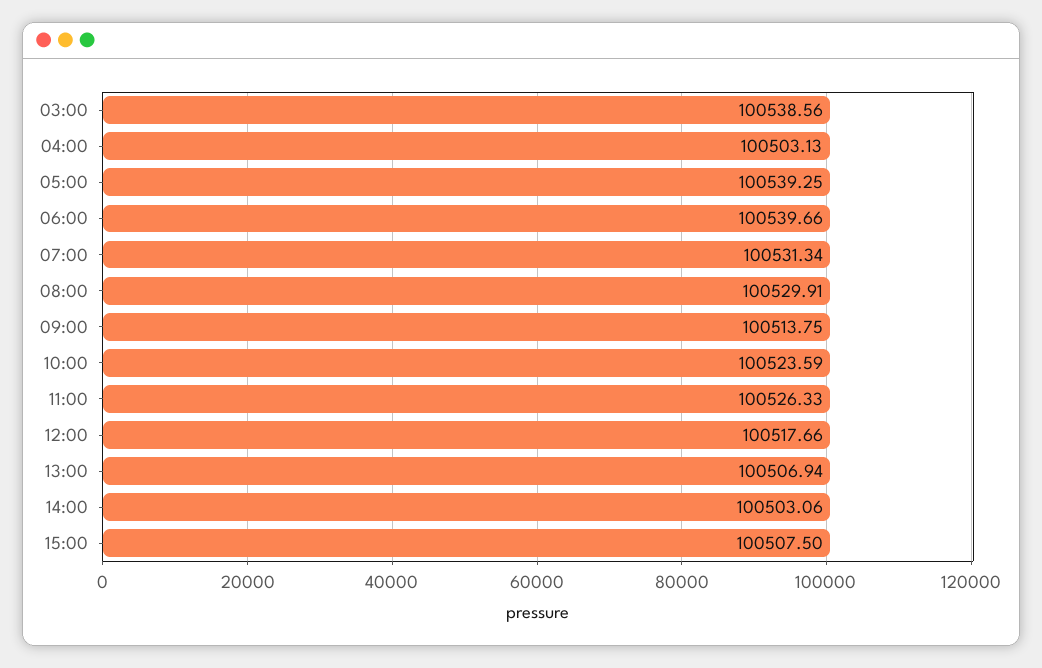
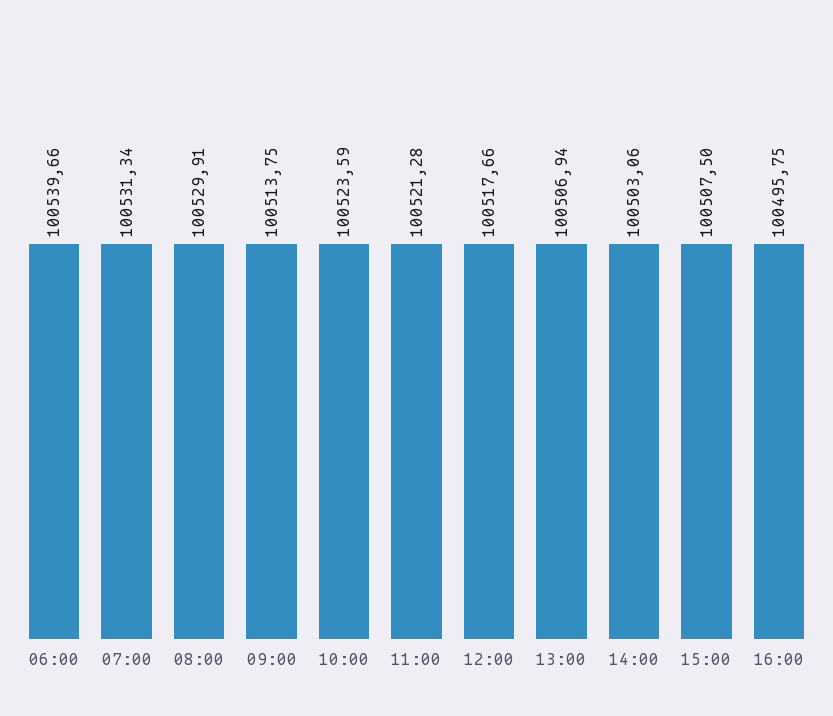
03:00: 100538.56 -> none
04:00: 100503.13 -> none
05:00: 100539.25 -> none
11:00: 100526.33 -> 100521.28
16:00: none -> 100495.75

